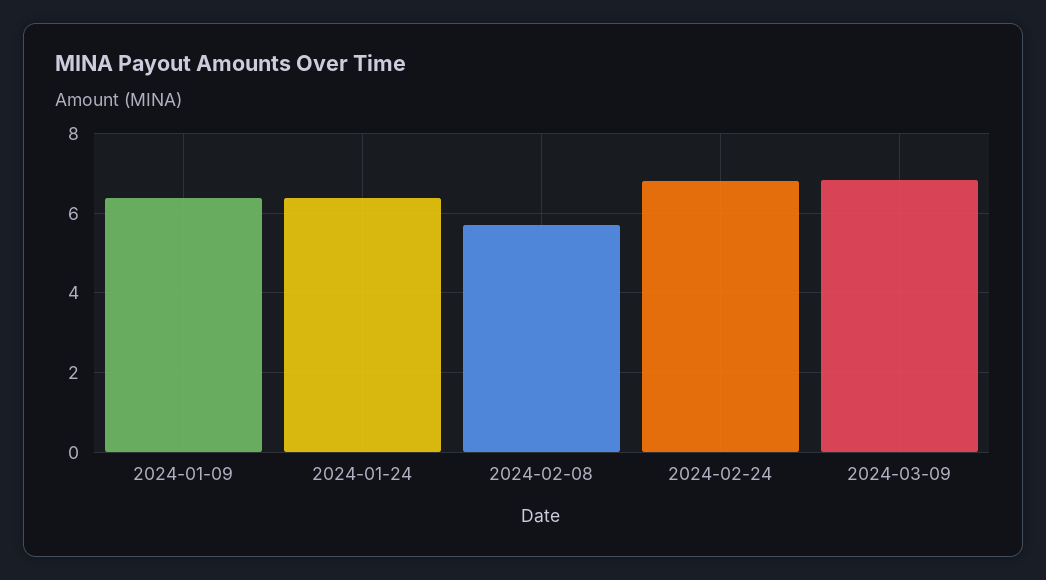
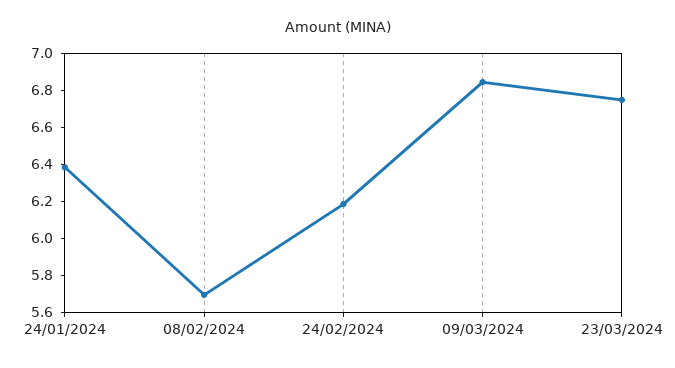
2024-01-09: 6.4 -> none
2024-02-24: 6.8 -> 6.2
23/03/2024: none -> 6.75

